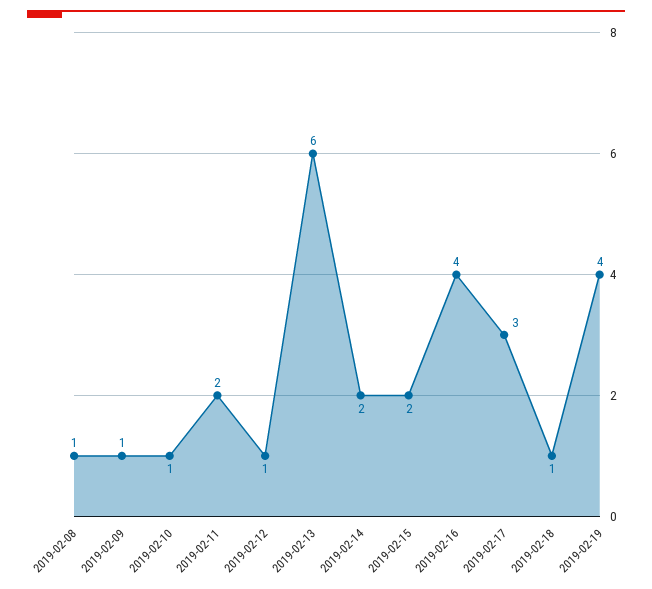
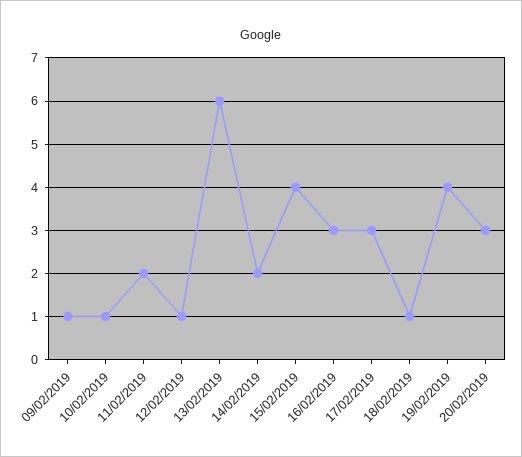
2019-02-08: 1 -> none
2019-02-15: 2 -> 4
2019-02-16: 4 -> 3
20/02/2019: none -> 3

